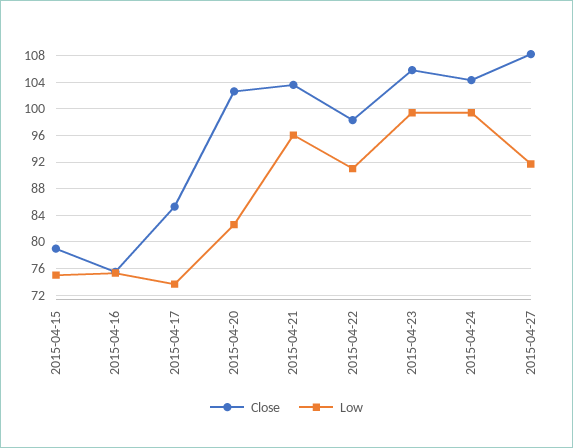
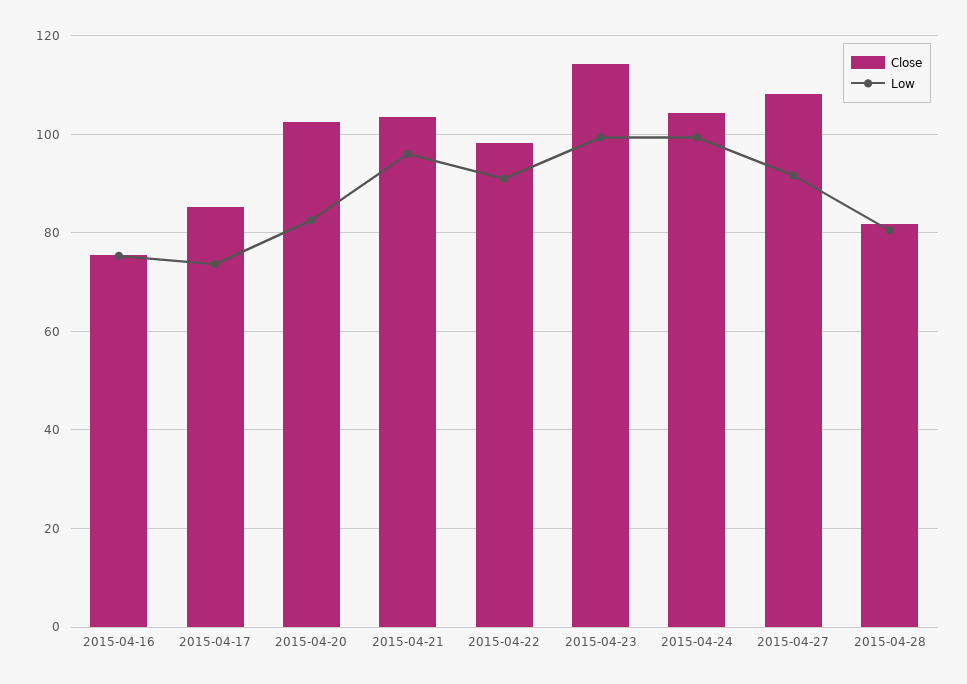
Close, 2015-04-15: 79 -> none
Low, 2015-04-15: 75 -> none
Close, 2015-04-23: 106 -> 114
Close, 2015-04-28: none -> 82
Low, 2015-04-28: none -> 80

